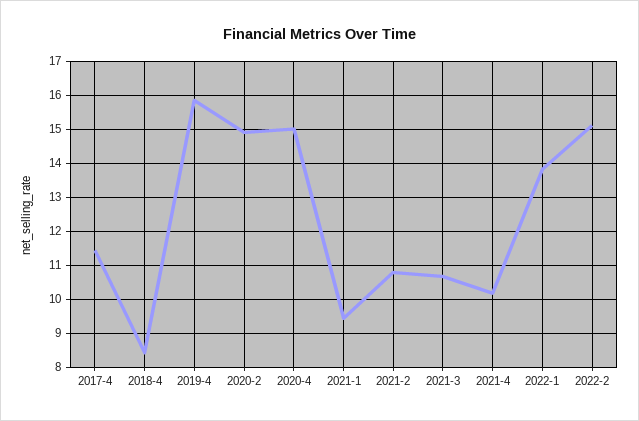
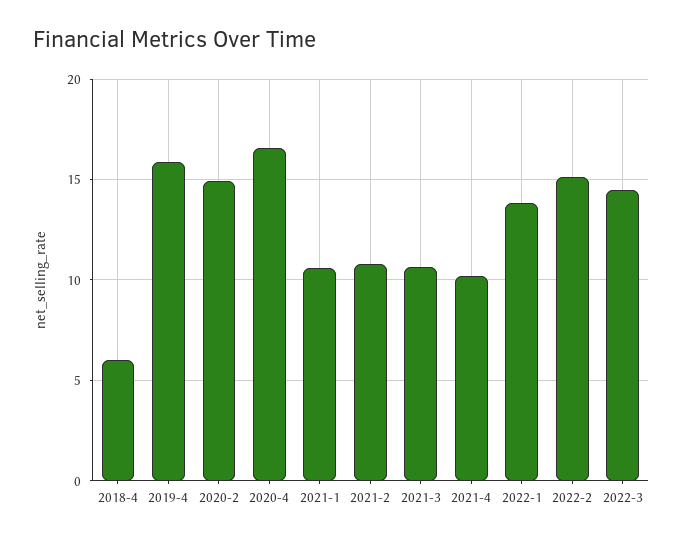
2017-4: 11.4 -> none
2018-4: 8.4 -> 6
2020-4: 15 -> 16.5
2021-1: 9.4 -> 10.5
2022-3: none -> 14.5

